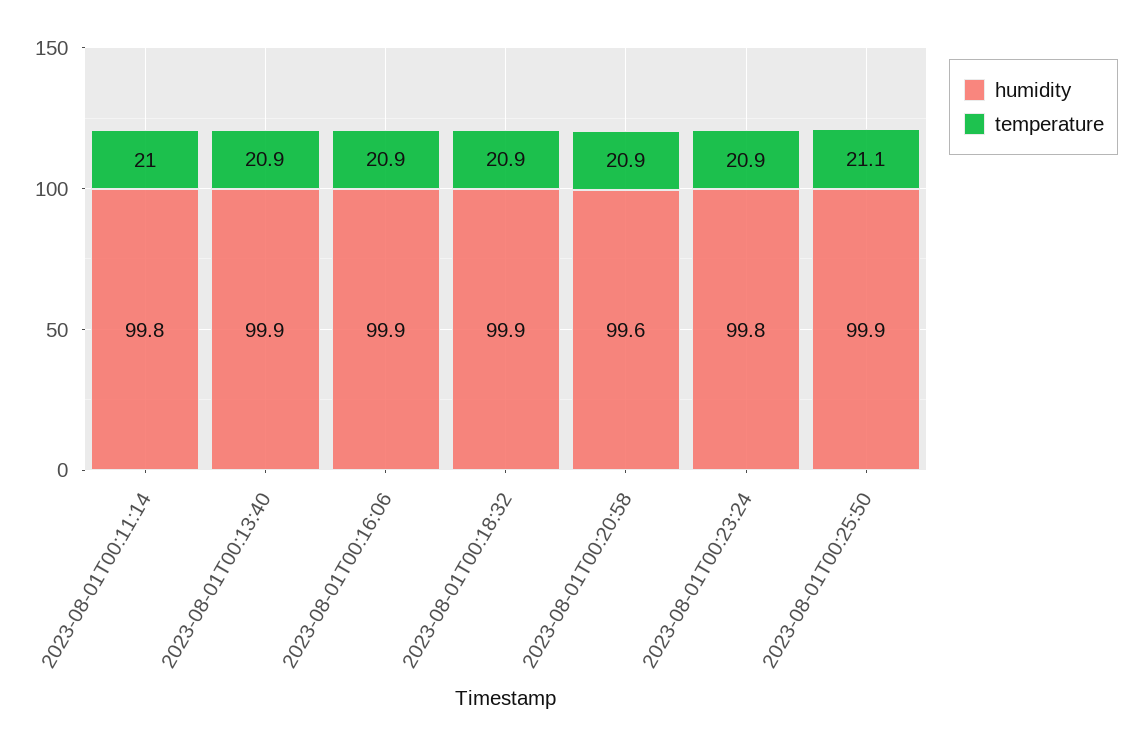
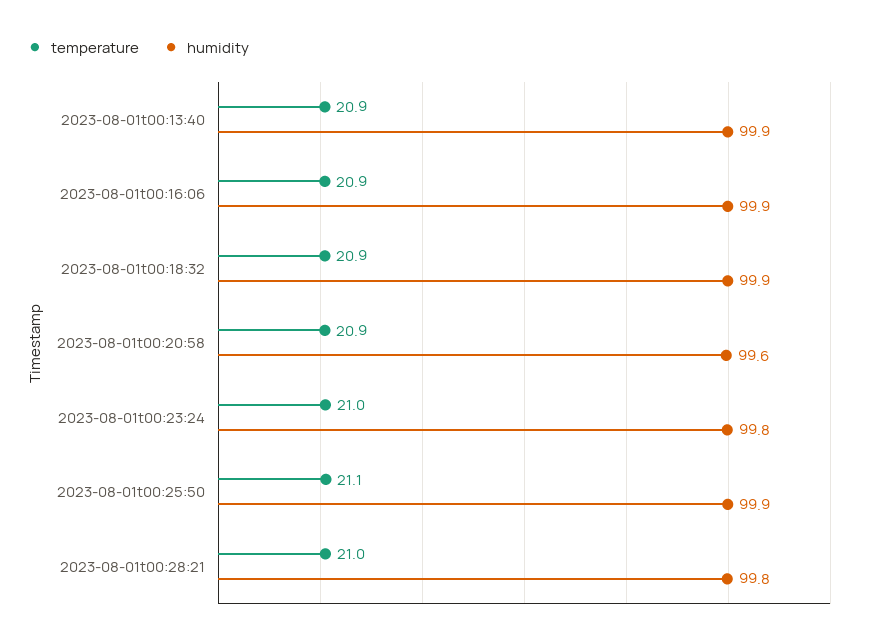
humidity, 2023-08-01T00:11:14: 99.8 -> none
temperature, 2023-08-01T00:11:14: 21 -> none
temperature, 2023-08-01T00:23:24: 20.9 -> 21
temperature, 2023-08-01t00:28:21: none -> 21
humidity, 2023-08-01t00:28:21: none -> 99.8

